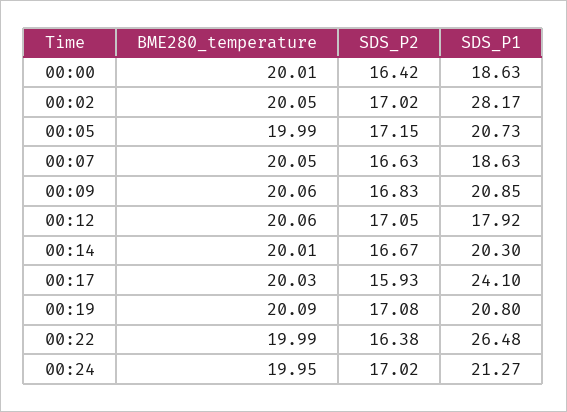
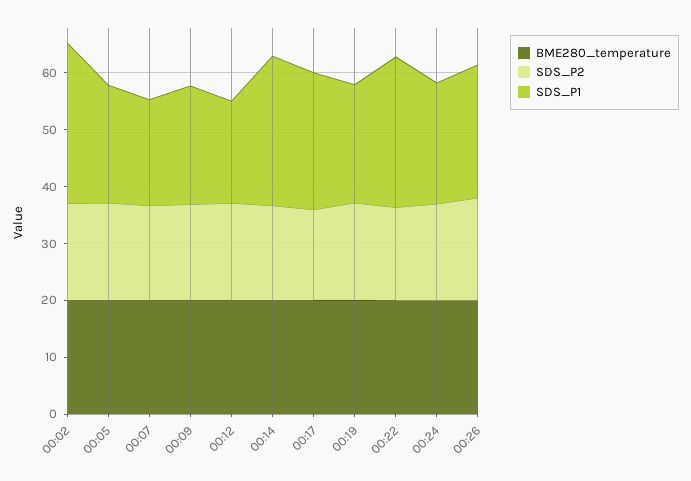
BME280_temperature, 00:00: 20.01 -> none
SDS_P2, 00:00: 16.42 -> none
SDS_P1, 00:00: 18.63 -> none
SDS_P1, 00:14: 20.3 -> 26
BME280_temperature, 00:26: none -> 20
SDS_P2, 00:26: none -> 18
SDS_P1, 00:26: none -> 24

